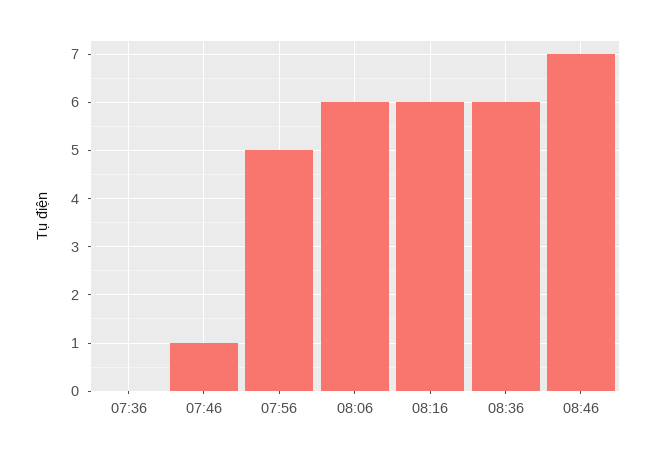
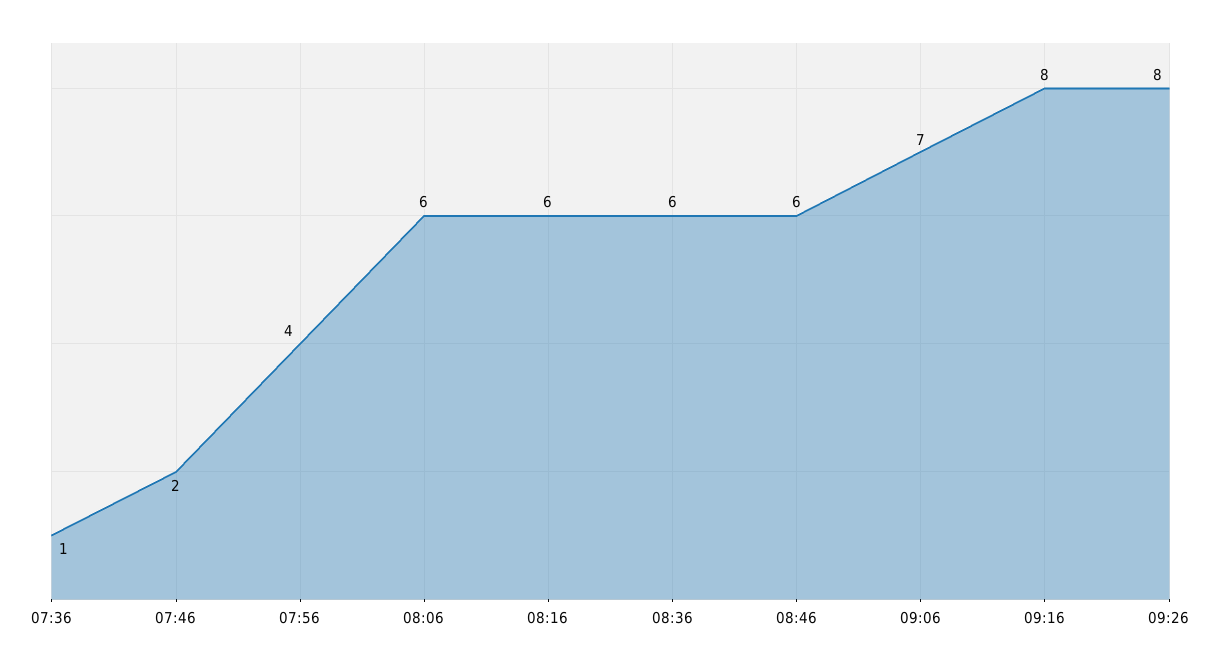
07:36: 0 -> 1
07:46: 1 -> 2
07:56: 5 -> 4
08:46: 7 -> 6
09:06: none -> 7
09:16: none -> 8
09:26: none -> 8

